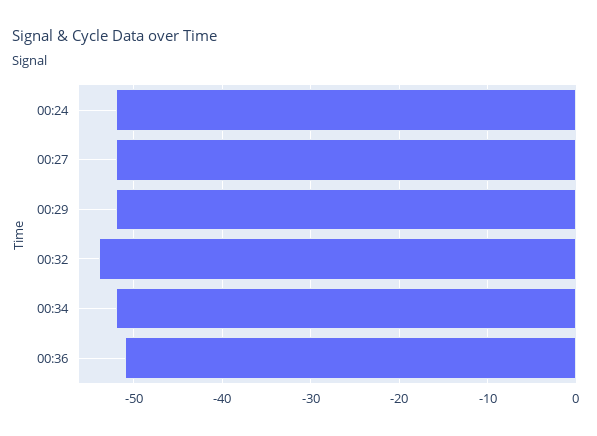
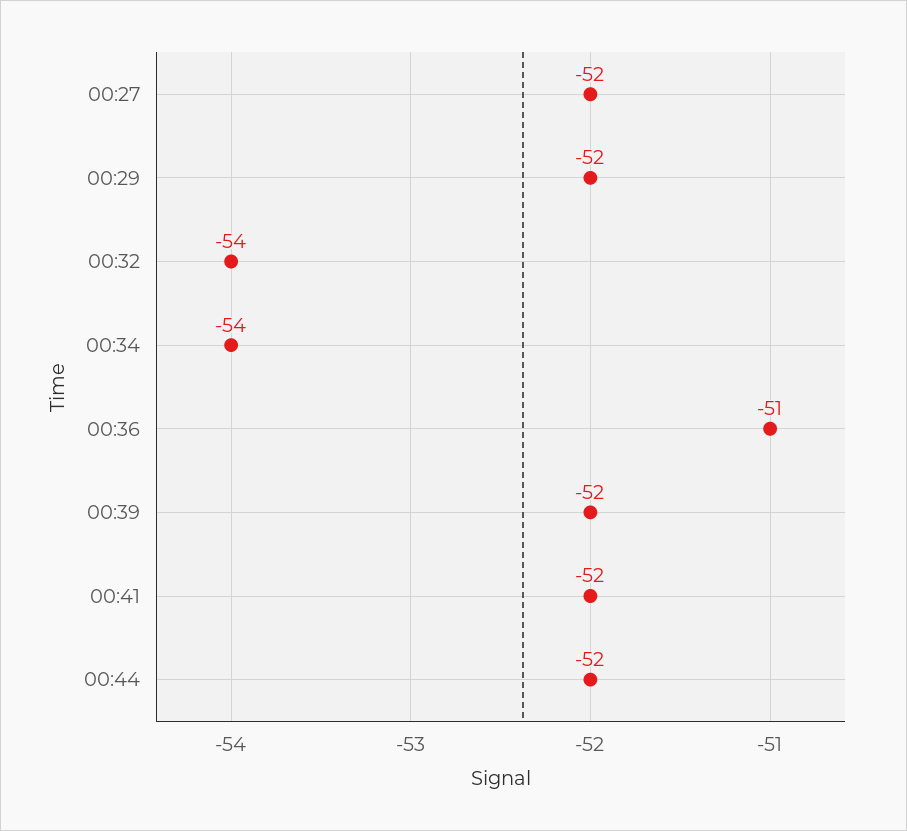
00:24: -52 -> none
00:34: -52 -> -54
00:39: none -> -52
00:41: none -> -52
00:44: none -> -52

